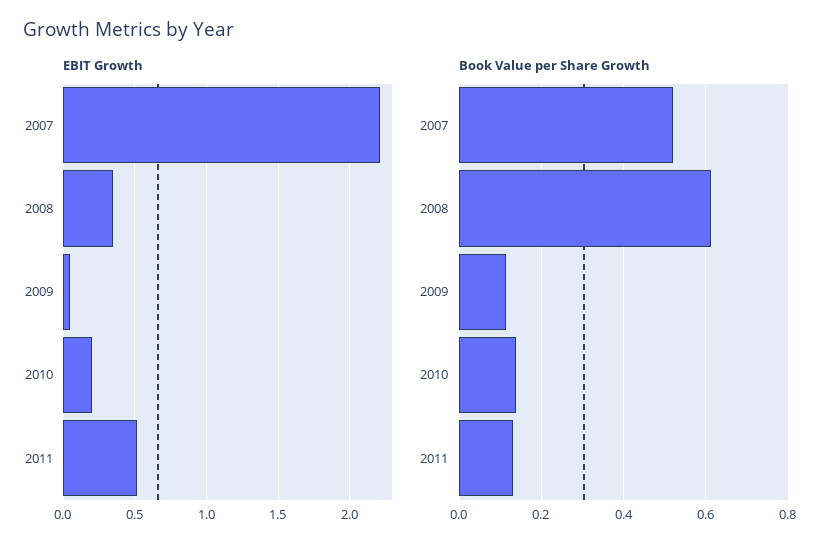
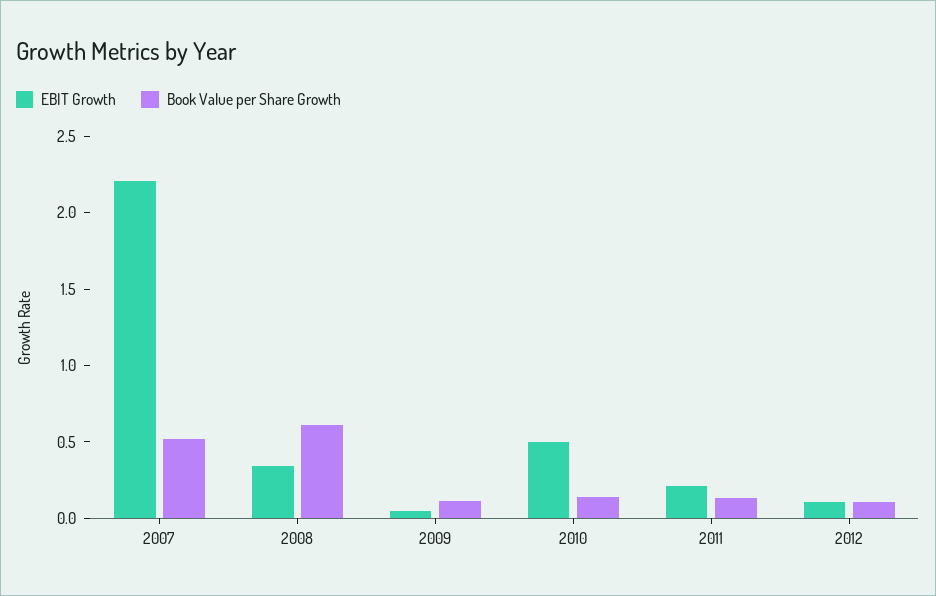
EBIT Growth, 2010: 0.2 -> 0.5
EBIT Growth, 2011: 0.5 -> 0.2
EBIT Growth, 2012: none -> 0.1
Book Value per Share Growth, 2012: none -> 0.1

